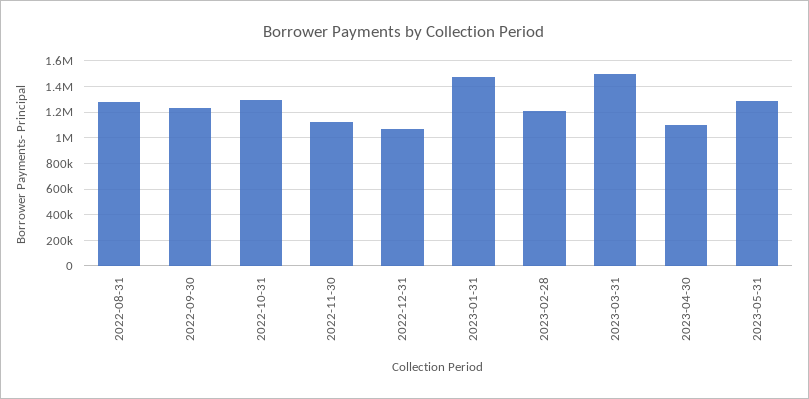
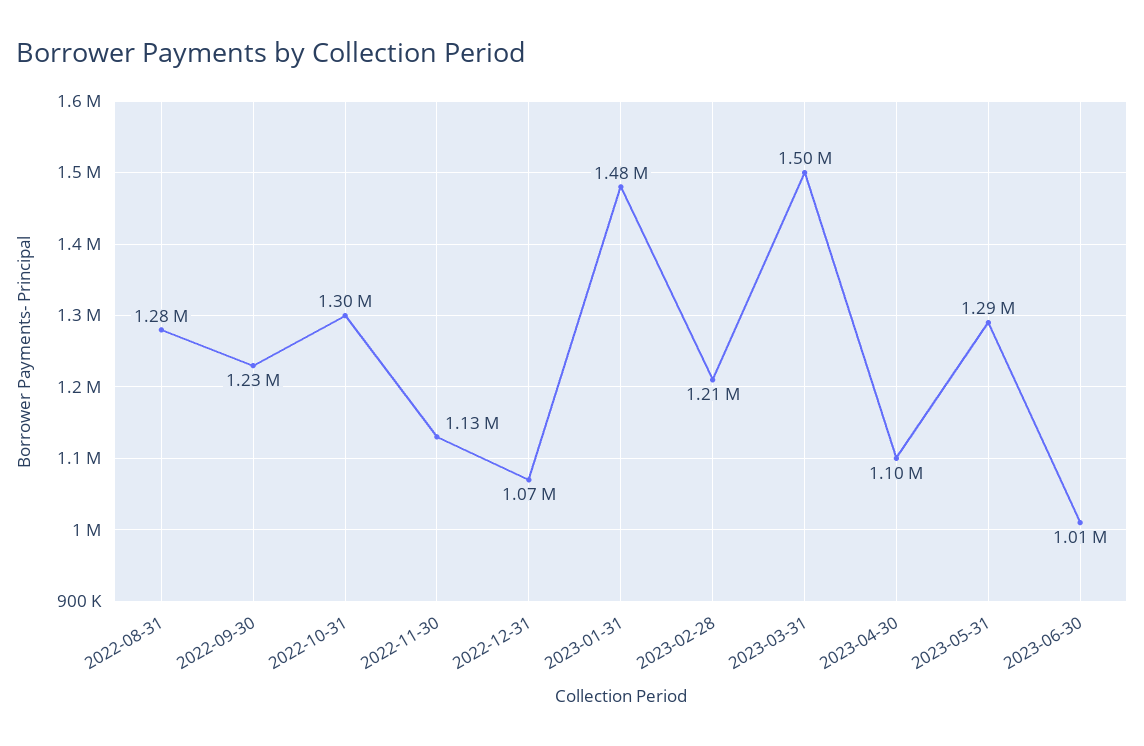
2023-06-30: none -> 1010000

